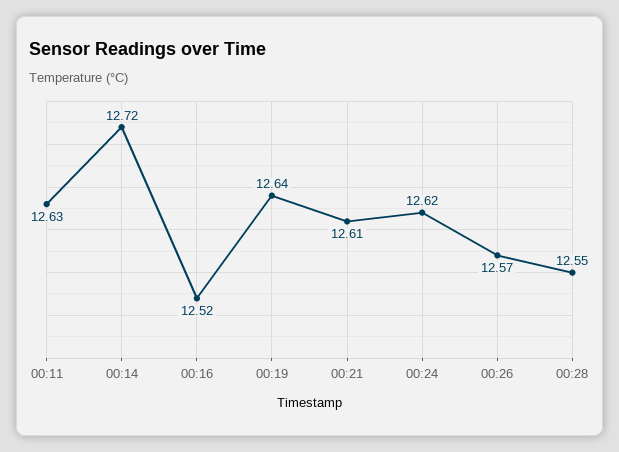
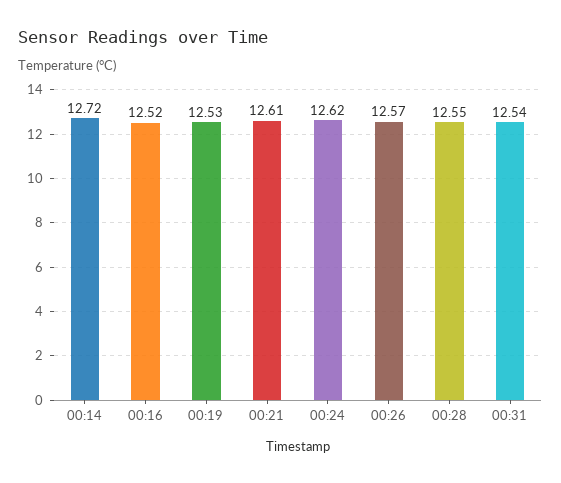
00:11: 12.63 -> none
00:19: 12.64 -> 12.53
00:31: none -> 12.54

